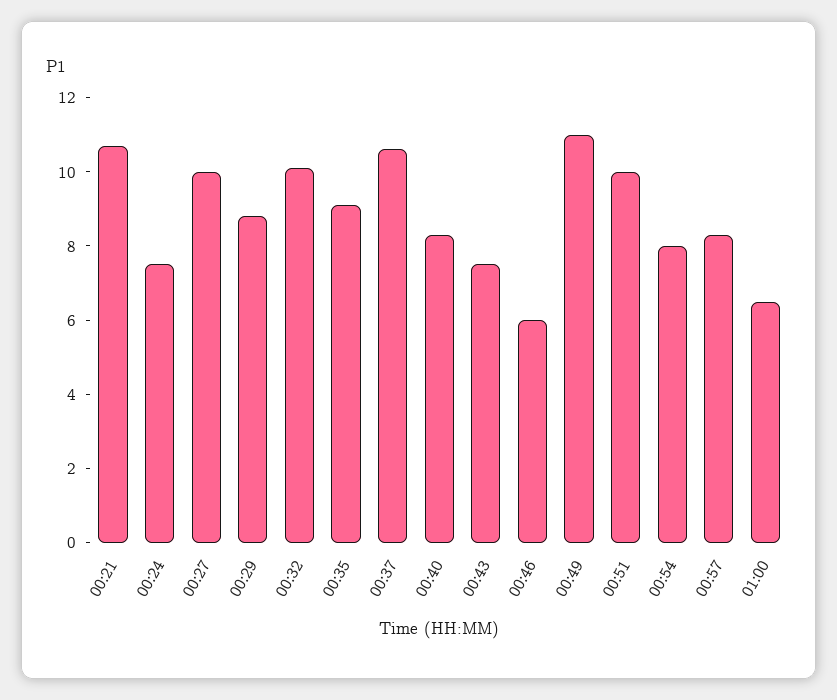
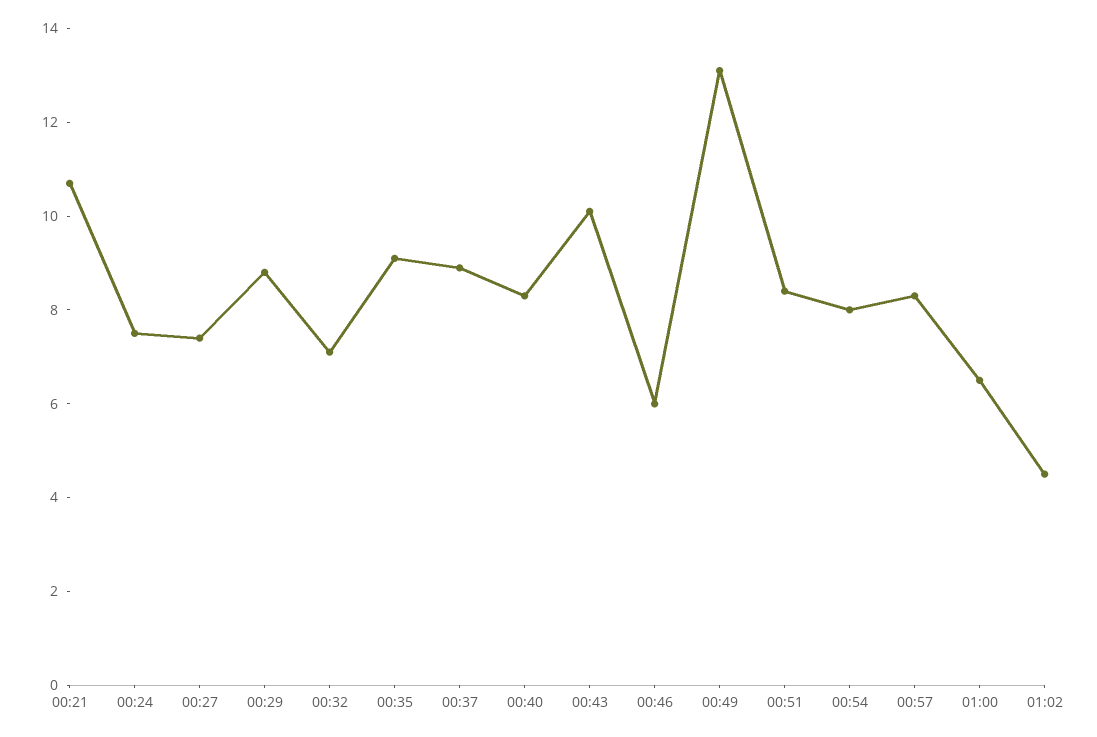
00:27: 10 -> 7.5
00:32: 10 -> 7
00:37: 10.5 -> 9
00:43: 7.5 -> 10
00:49: 11 -> 13
00:51: 10 -> 8.5
01:02: none -> 4.5

